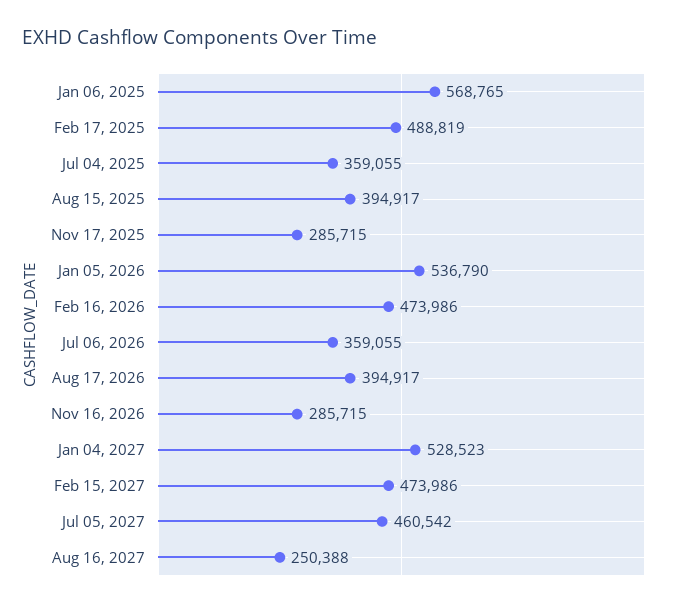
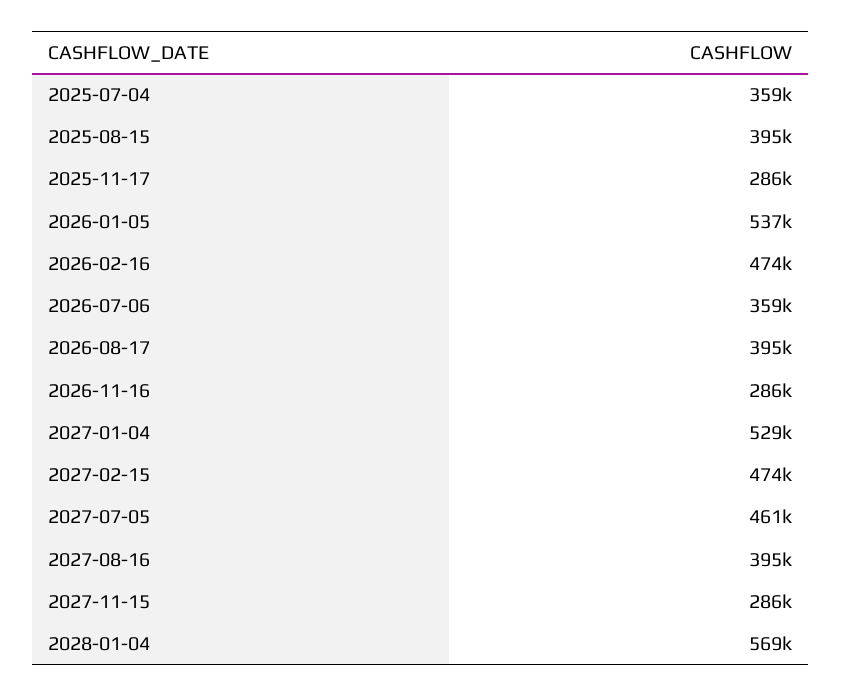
Jan 06, 2025: 568765 -> none
Feb 17, 2025: 488819 -> none
Aug 16, 2027: 250388 -> 395000
2027-11-15: none -> 286000
2028-01-04: none -> 569000

